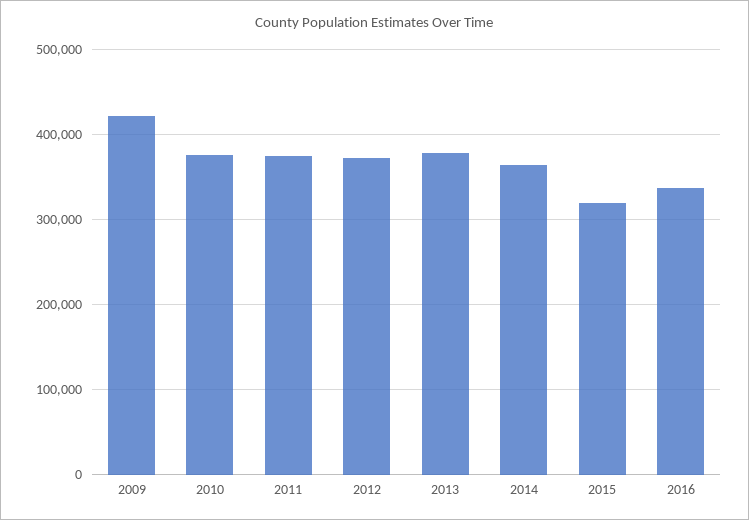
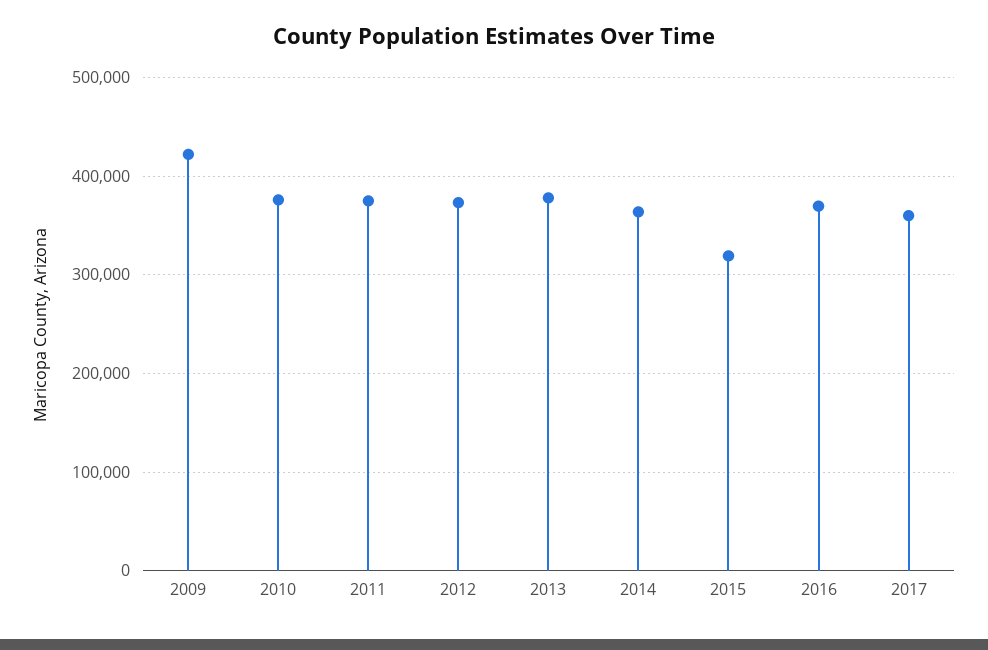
2016: 340000 -> 370000
2017: none -> 360000

